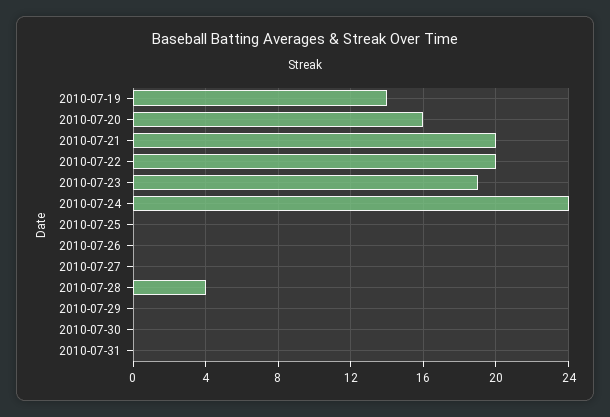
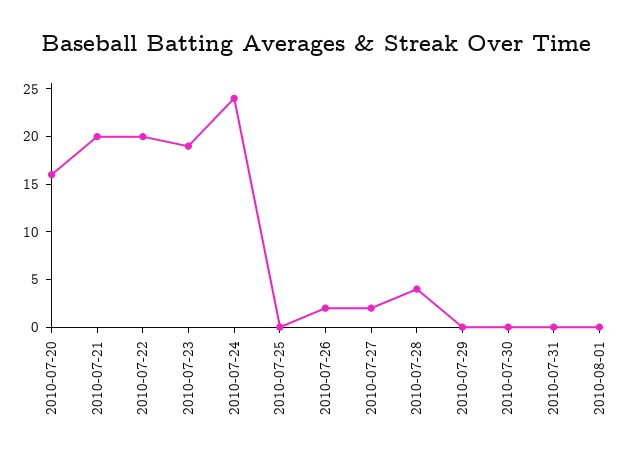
2010-07-19: 14 -> none
2010-07-26: 0 -> 2
2010-07-27: 0 -> 2
2010-08-01: none -> 0

